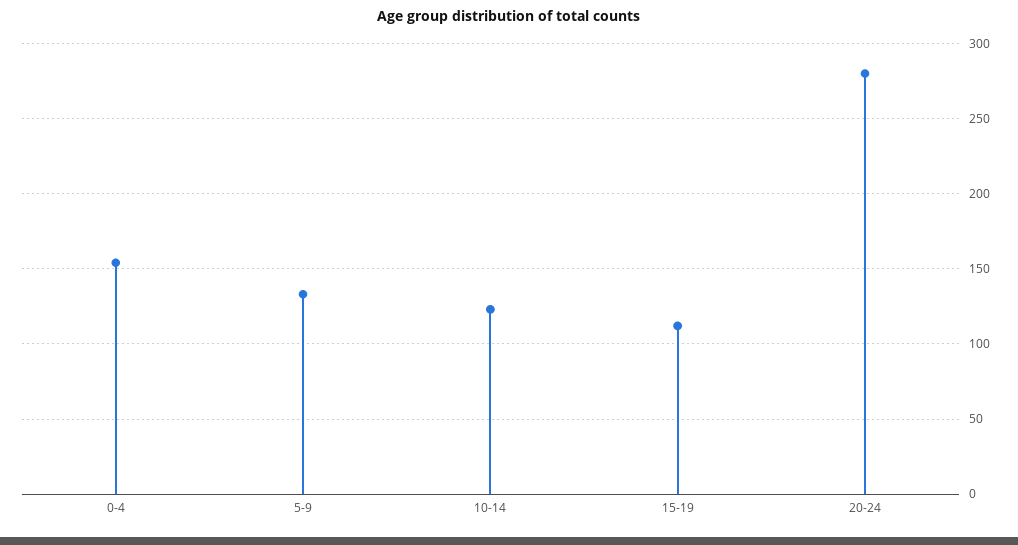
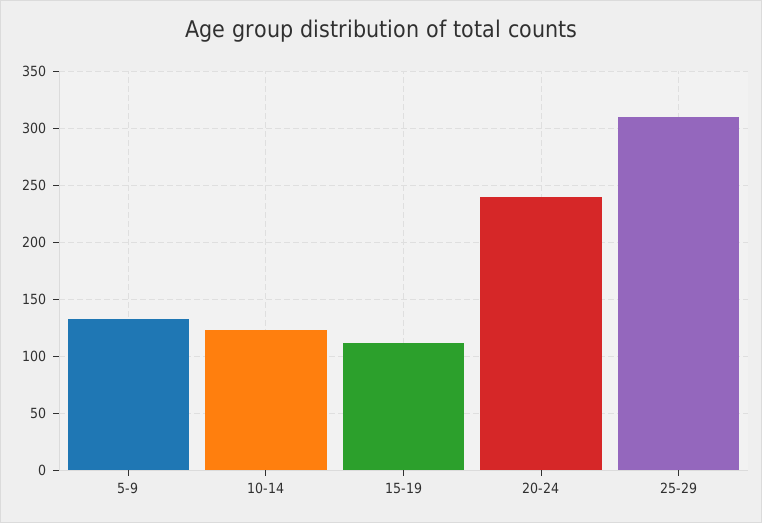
0-4: 155 -> none
20-24: 280 -> 240
25-29: none -> 310

